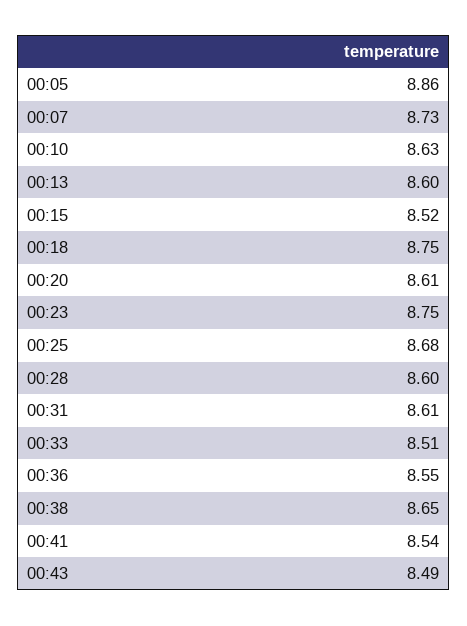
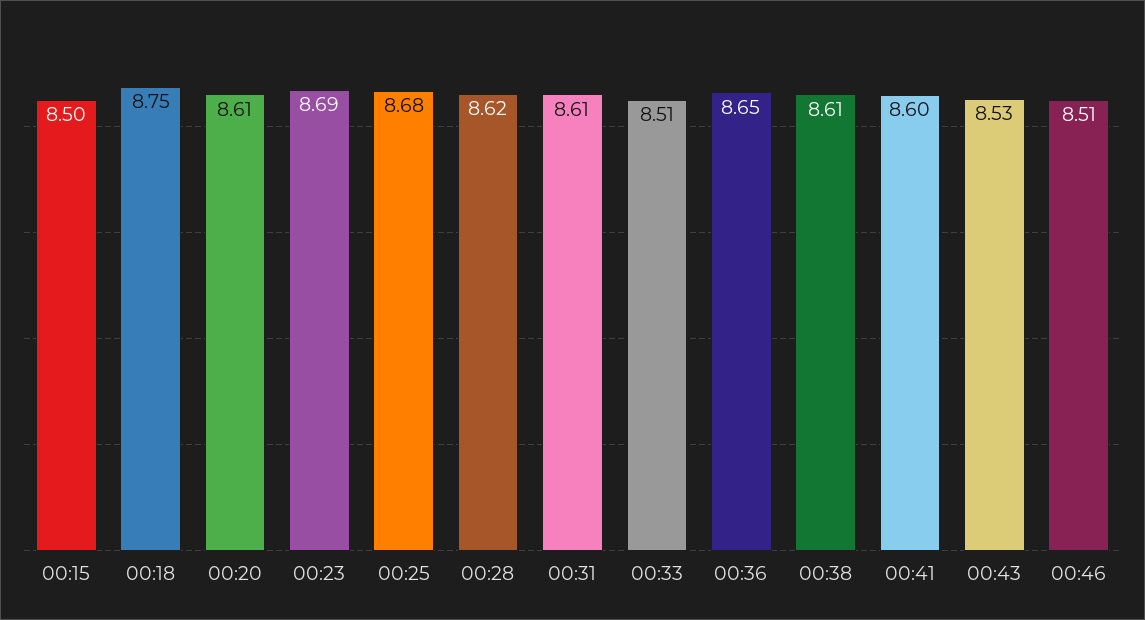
00:05: 8.86 -> none
00:07: 8.73 -> none
00:10: 8.63 -> none
00:13: 8.6 -> none
00:15: 8.52 -> 8.5
00:23: 8.75 -> 8.69
00:28: 8.6 -> 8.62
00:36: 8.55 -> 8.65
00:38: 8.65 -> 8.61
00:41: 8.54 -> 8.6
00:43: 8.49 -> 8.53
00:46: none -> 8.51

